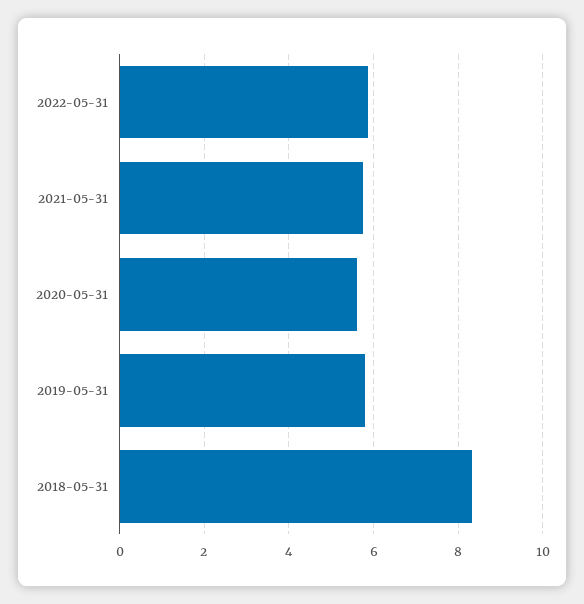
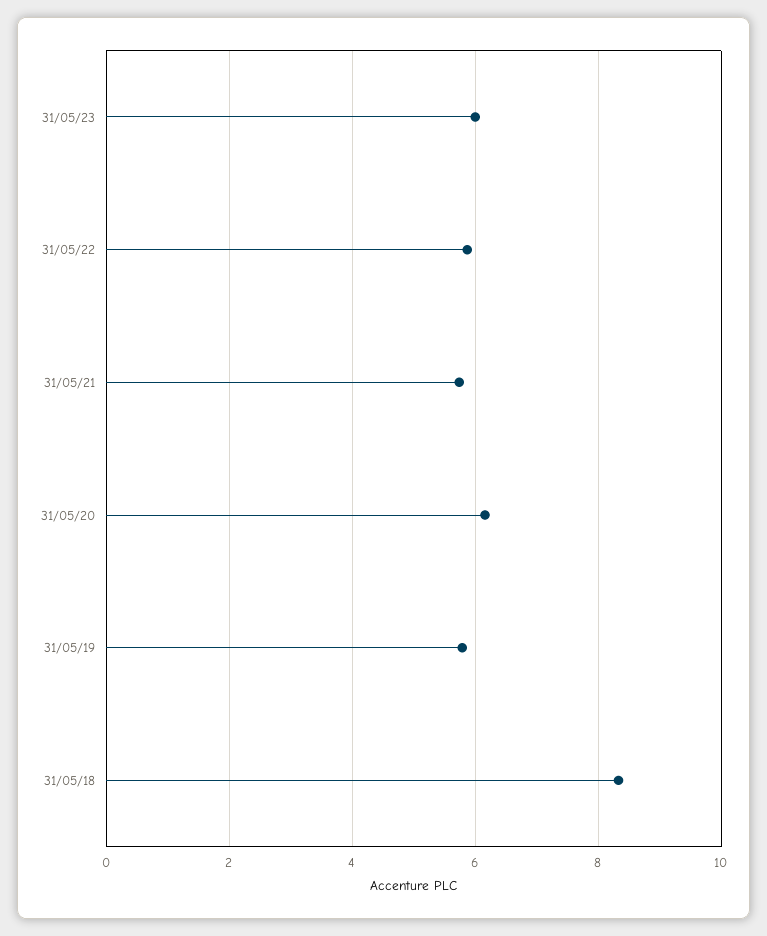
2020-05-31: 5.6 -> 6.2
31/05/23: none -> 6

